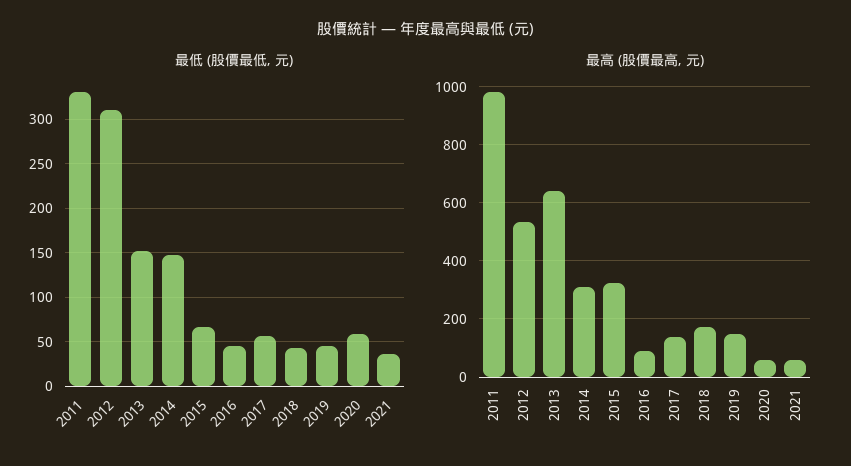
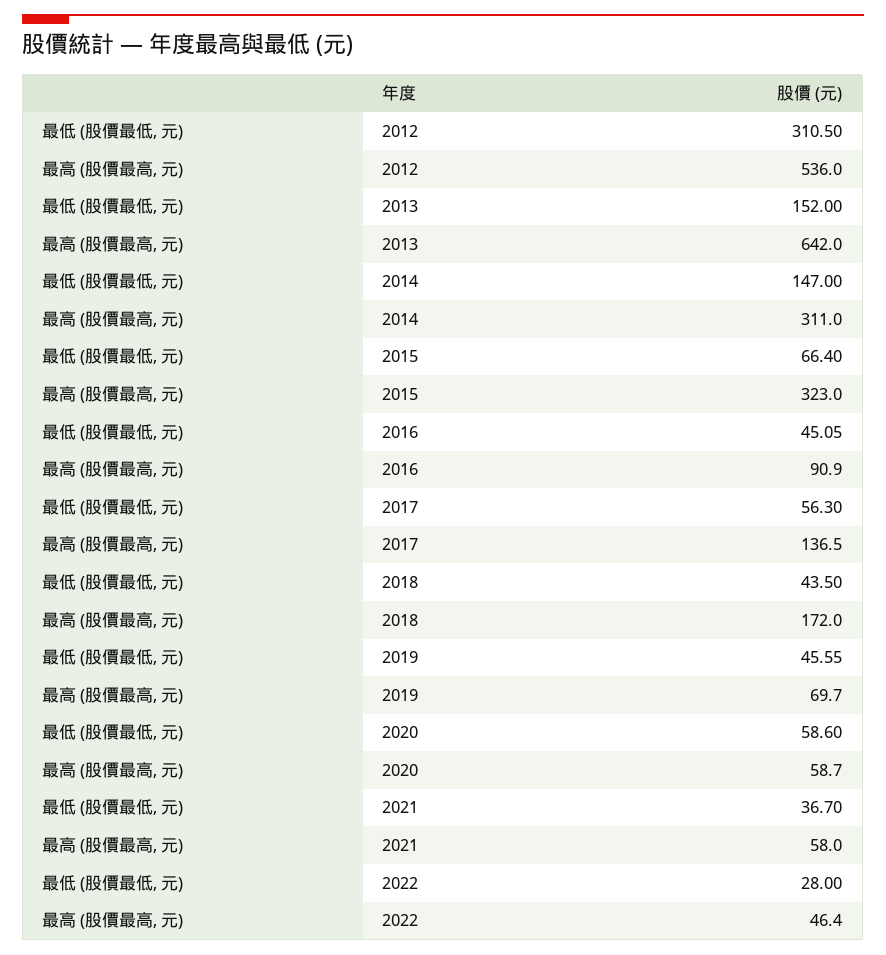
最低 (股價最低, 元), 2011: 330 -> none
最高 (股價最高, 元), 2011: 975 -> none
最高 (股價最高, 元), 2019: 150 -> 69.7
最低 (股價最低, 元), 2022: none -> 28
最高 (股價最高, 元), 2022: none -> 46.4

